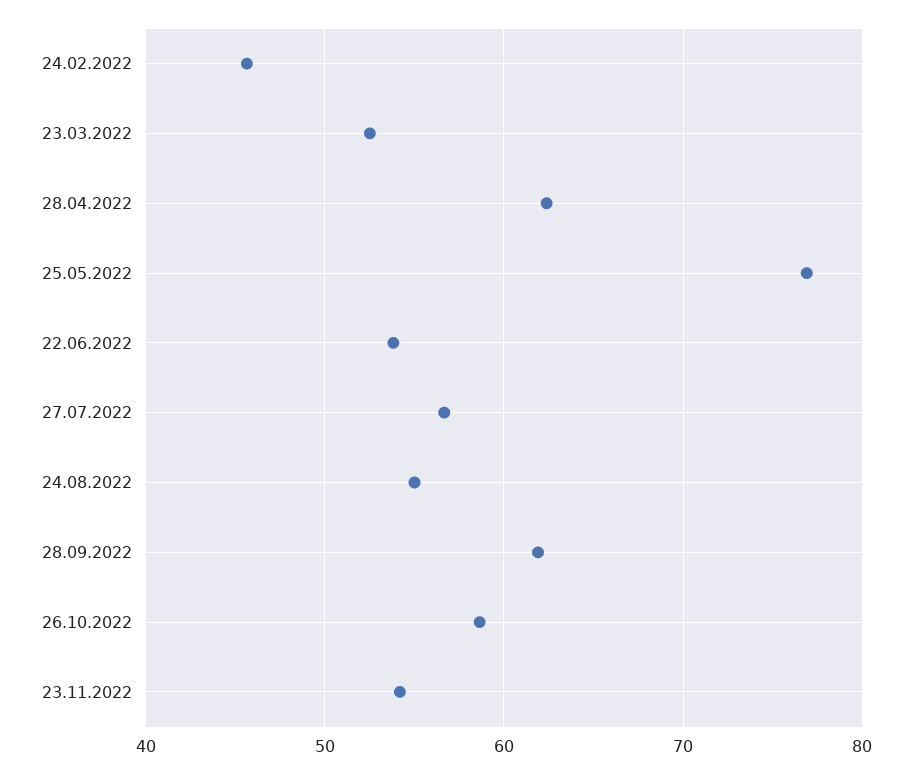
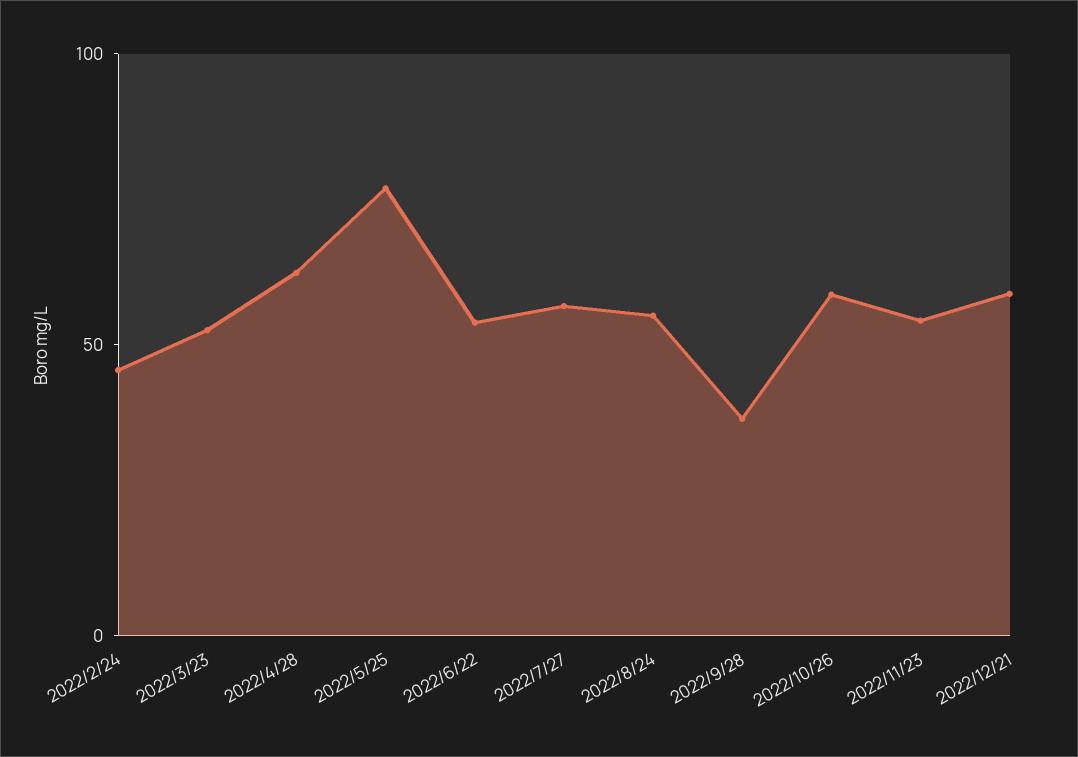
28.09.2022: 62 -> 40
2022/12/21: none -> 60

